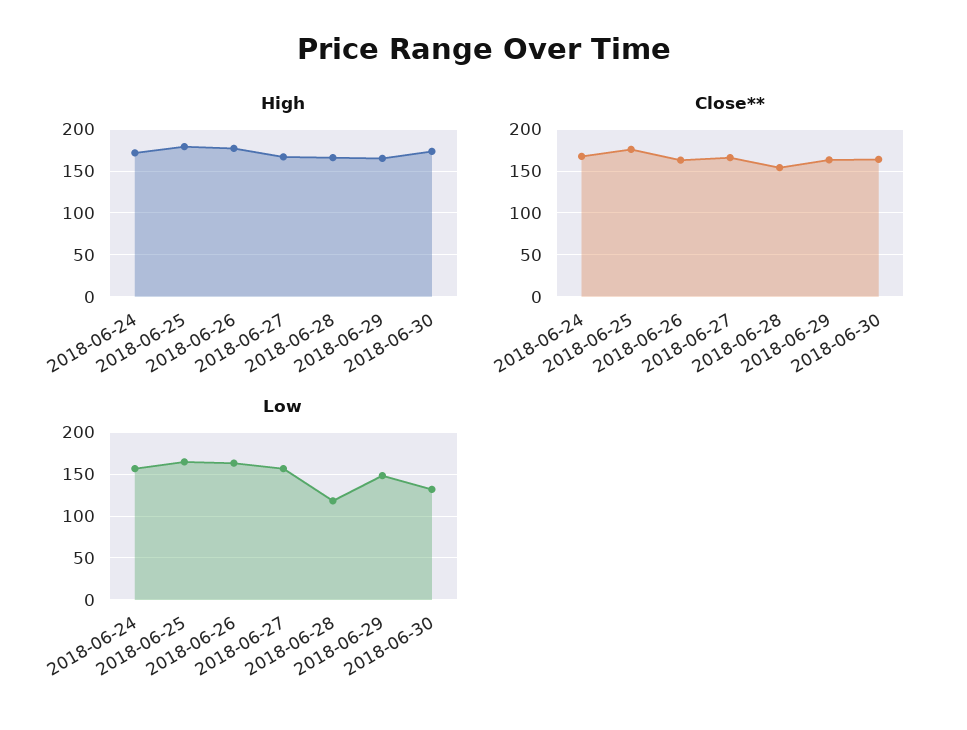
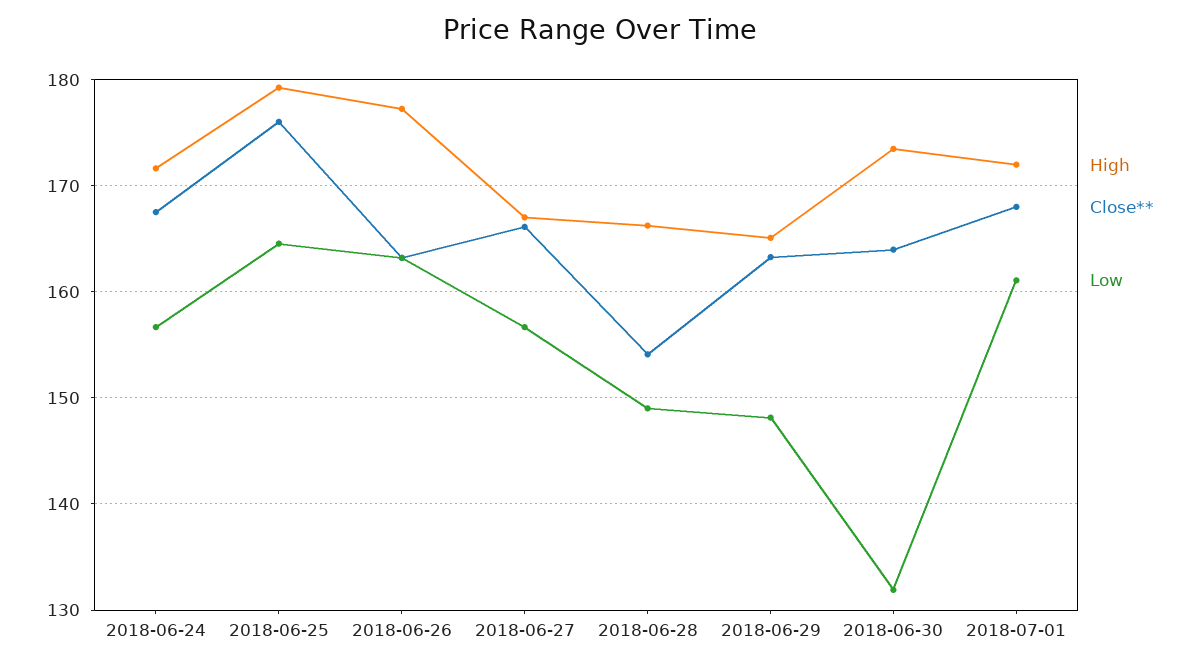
Low, 2018-06-28: 120 -> 149
High, 2018-07-01: none -> 172
Close**, 2018-07-01: none -> 168
Low, 2018-07-01: none -> 161

